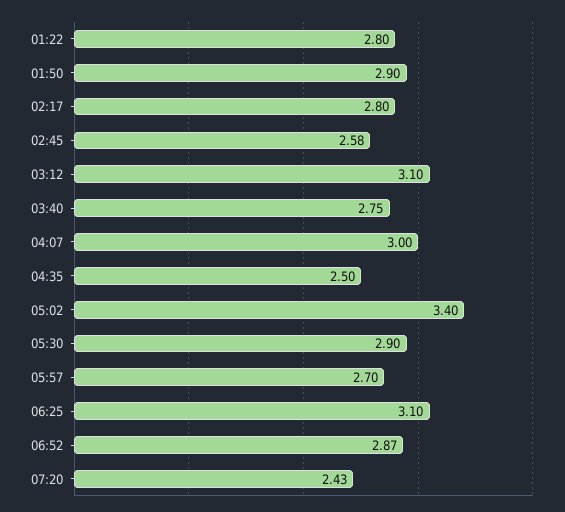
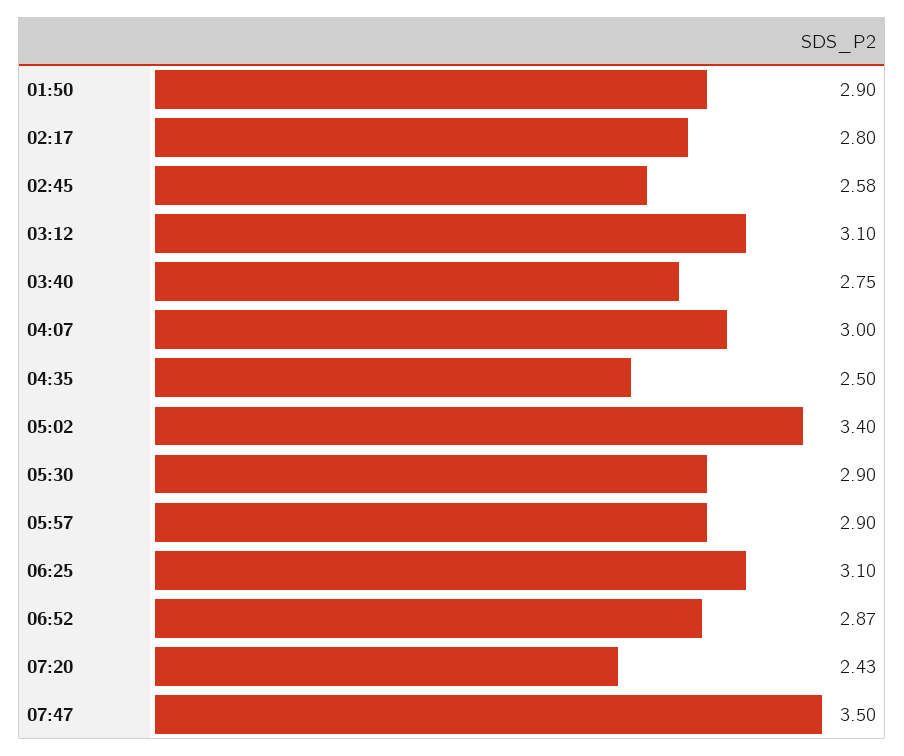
01:22: 2.8 -> none
05:57: 2.7 -> 2.9
07:47: none -> 3.5

